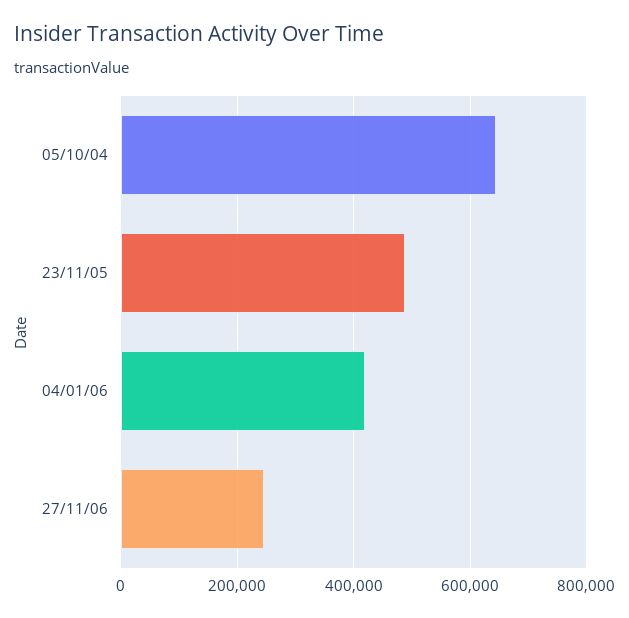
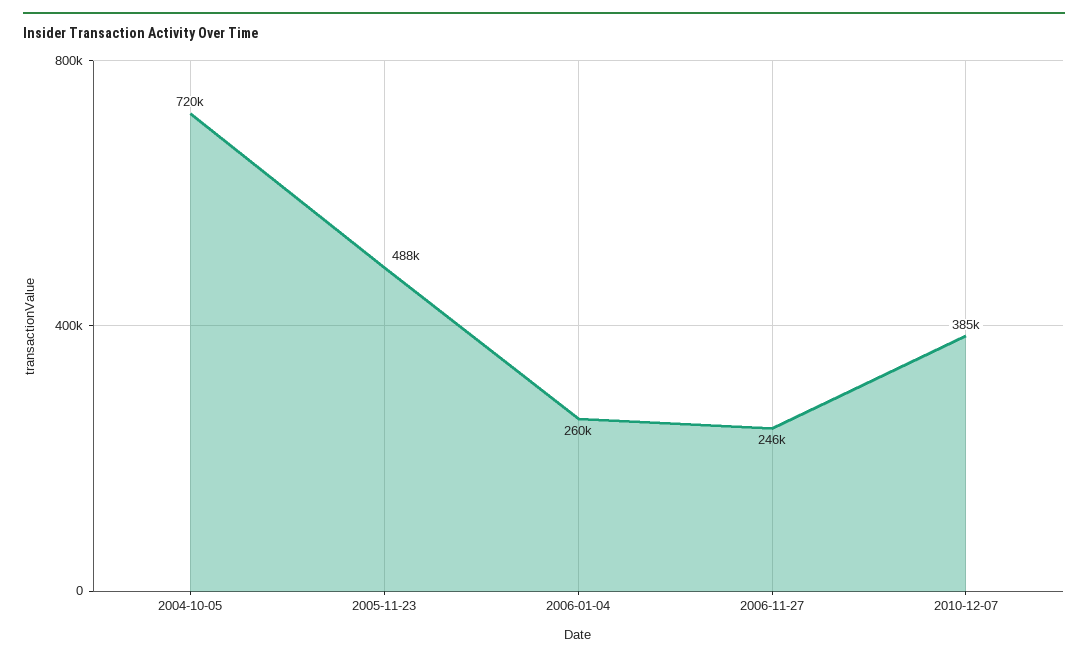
05/10/04: 640000 -> 720000
04/01/06: 420000 -> 260000
2010-12-07: none -> 385000

